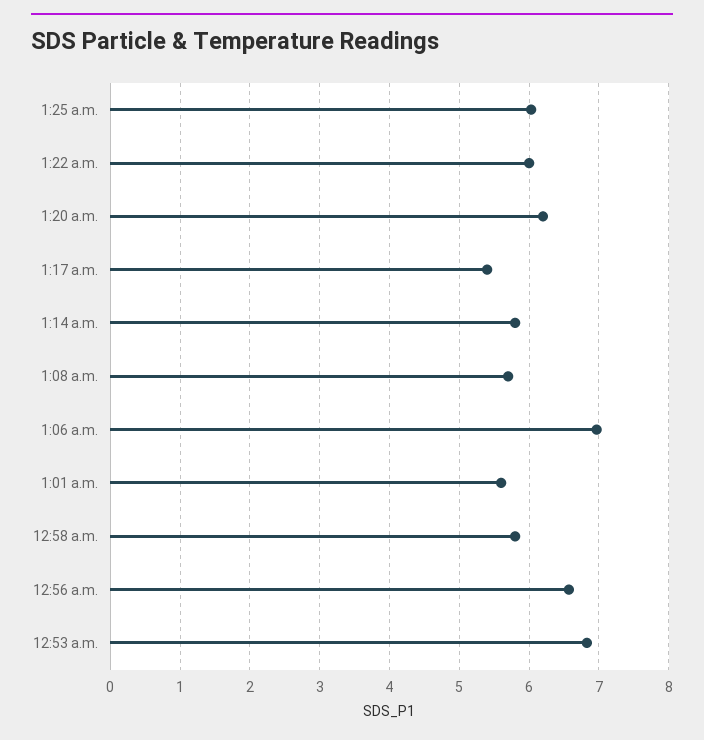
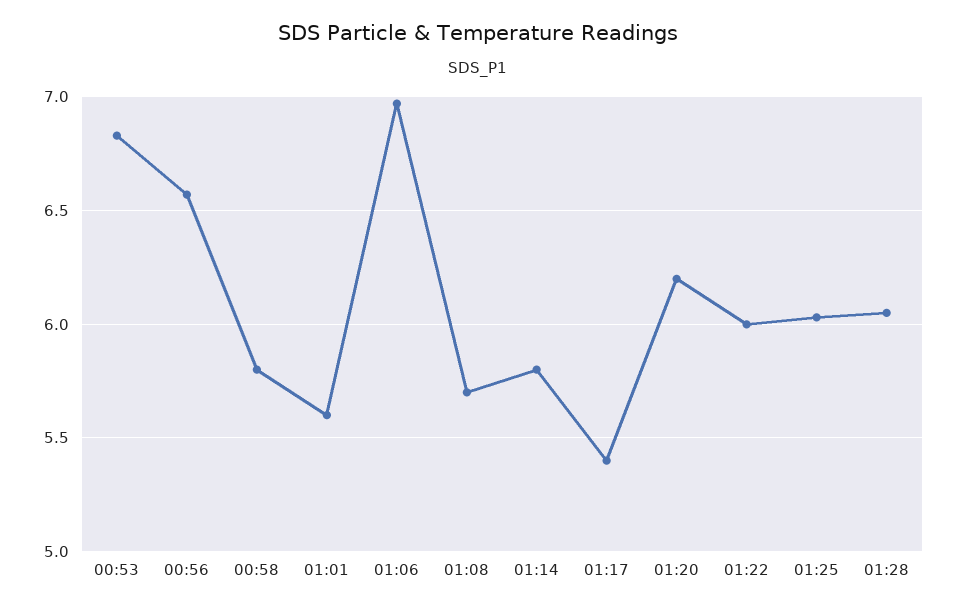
01:28: none -> 6.05

